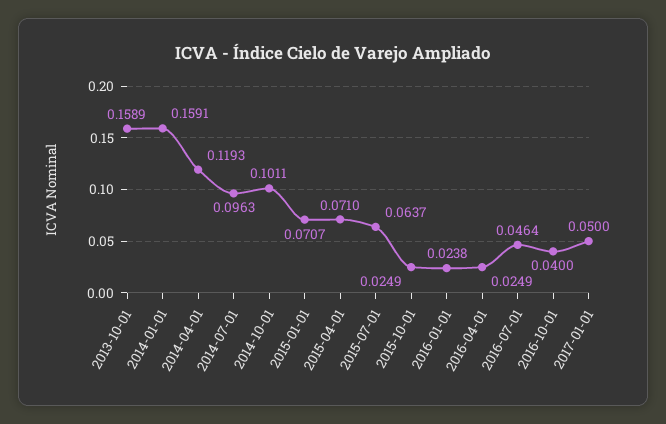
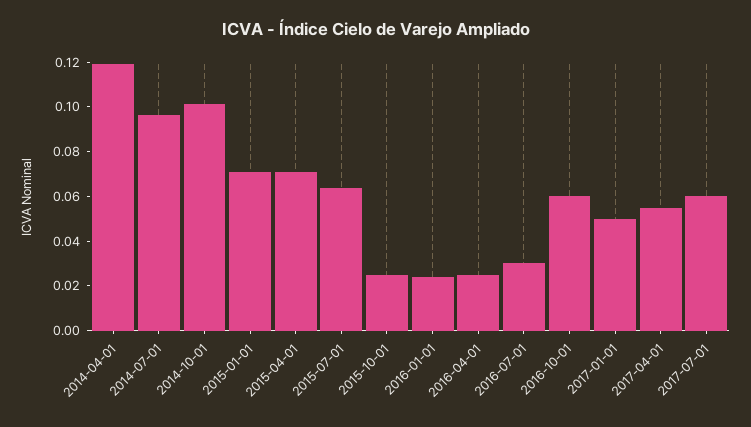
2013-10-01: 0.1589 -> none
2014-01-01: 0.1591 -> none
2016-07-01: 0.0464 -> 0.03
2016-10-01: 0.04 -> 0.06
2017-04-01: none -> 0.055
2017-07-01: none -> 0.06

